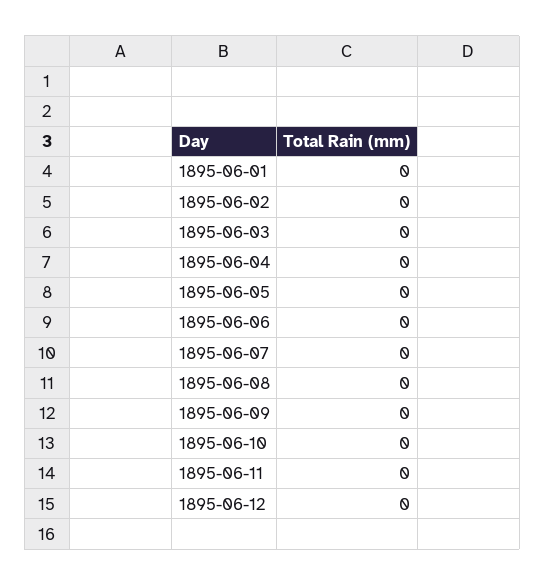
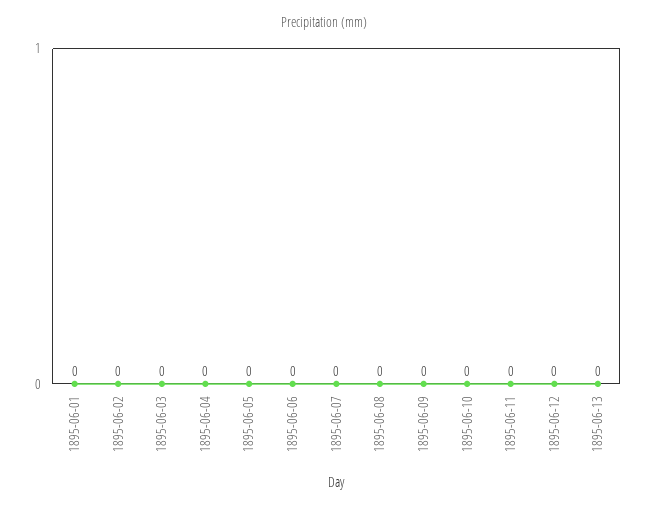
1895-06-13: none -> 0

